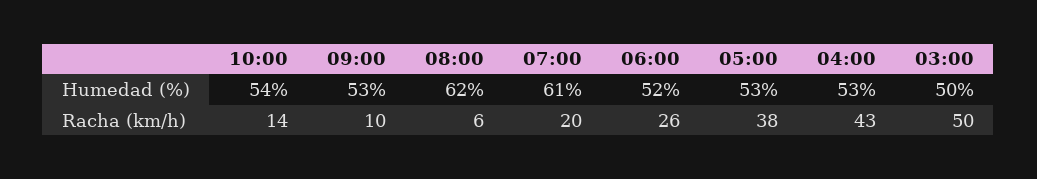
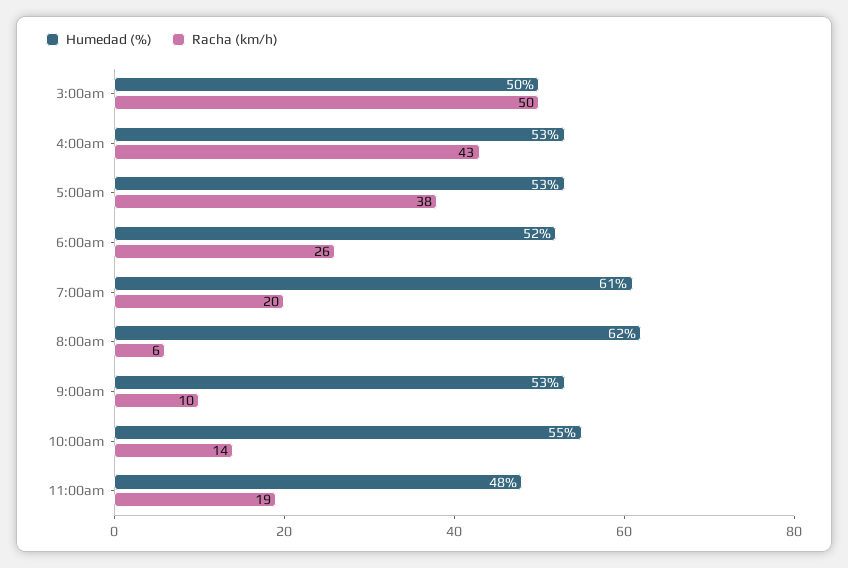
Humedad (%), 10:00: 54 -> 55
Humedad (%), 11:00am: none -> 48
Racha (km/h), 11:00am: none -> 19

